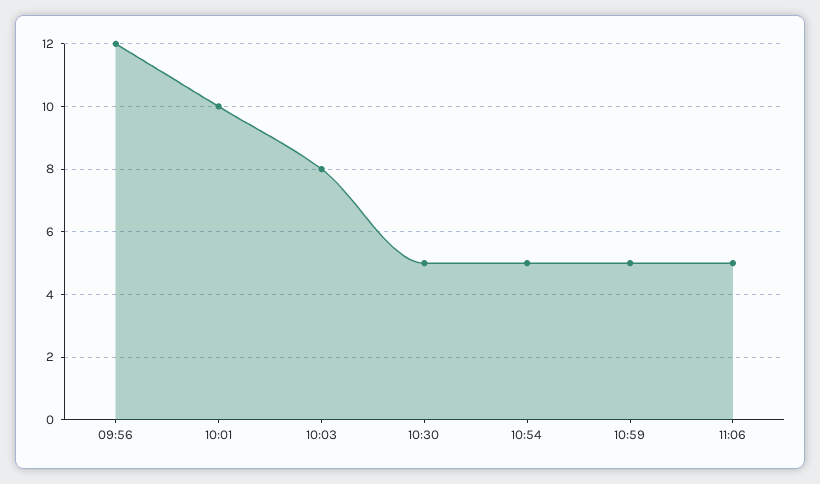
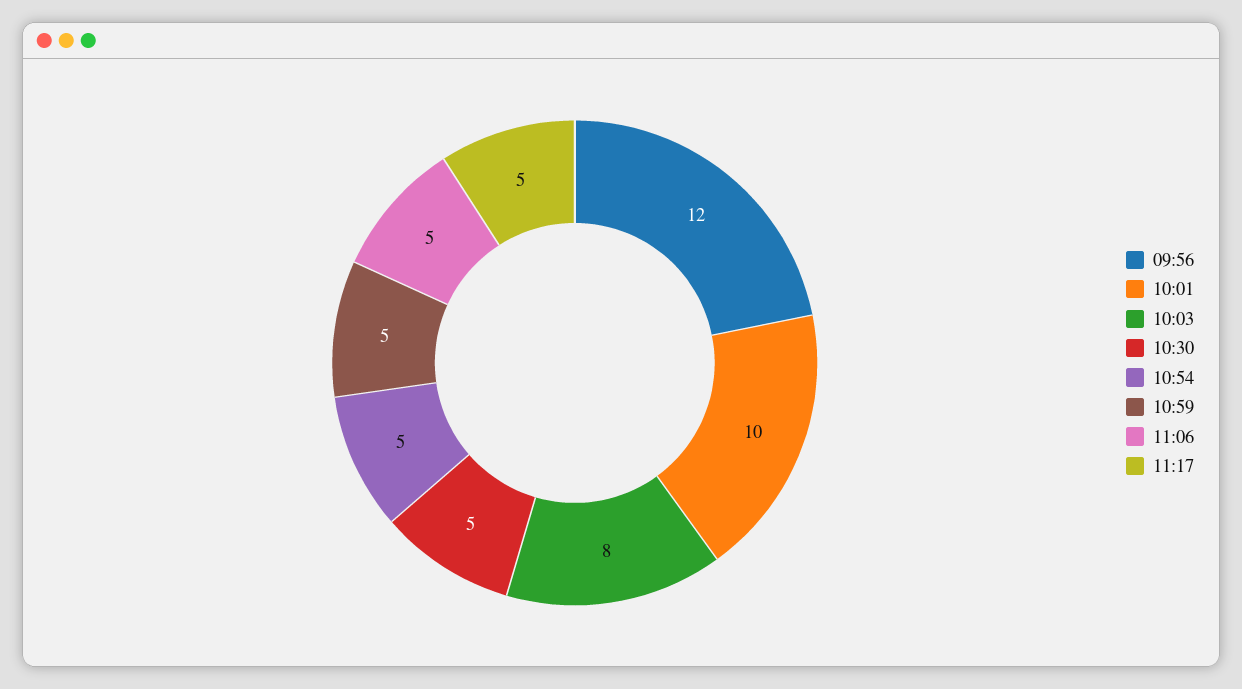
11:17: none -> 5

